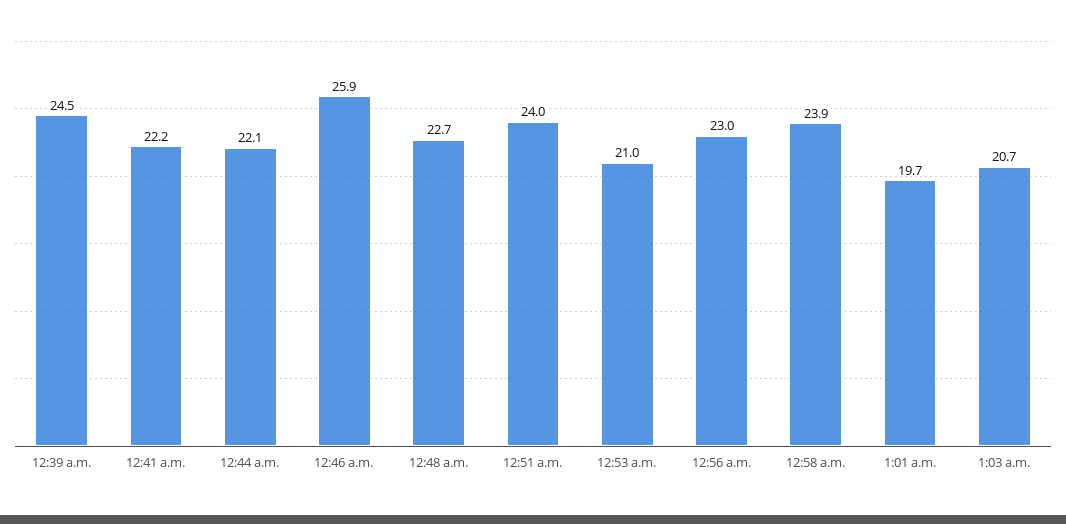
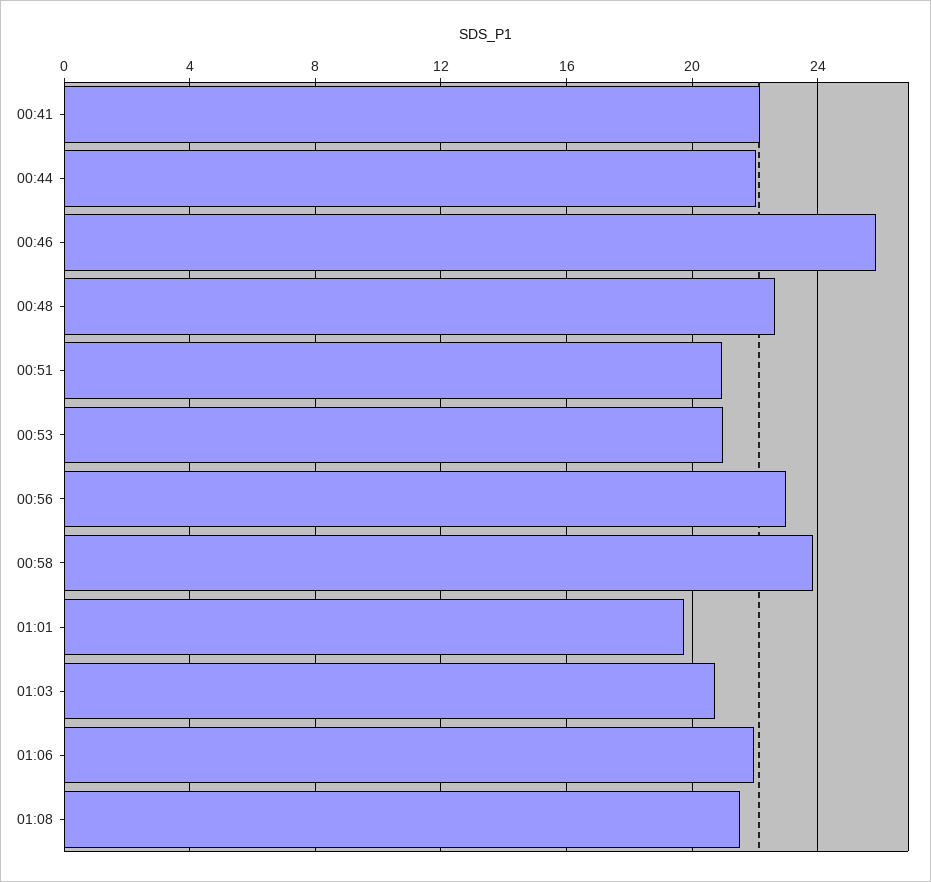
12:39 a.m.: 24.5 -> none
12:51 a.m.: 24 -> 21
01:06: none -> 22
01:08: none -> 21.5

